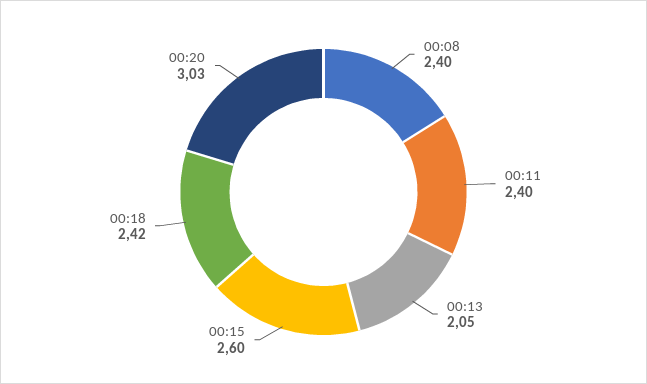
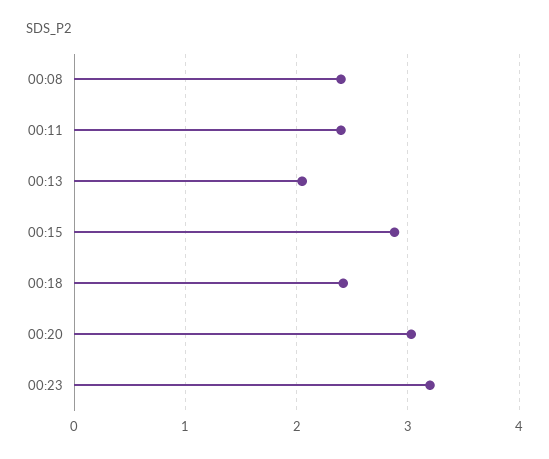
00:15: 2.6 -> 2.9
00:23: none -> 3.2

